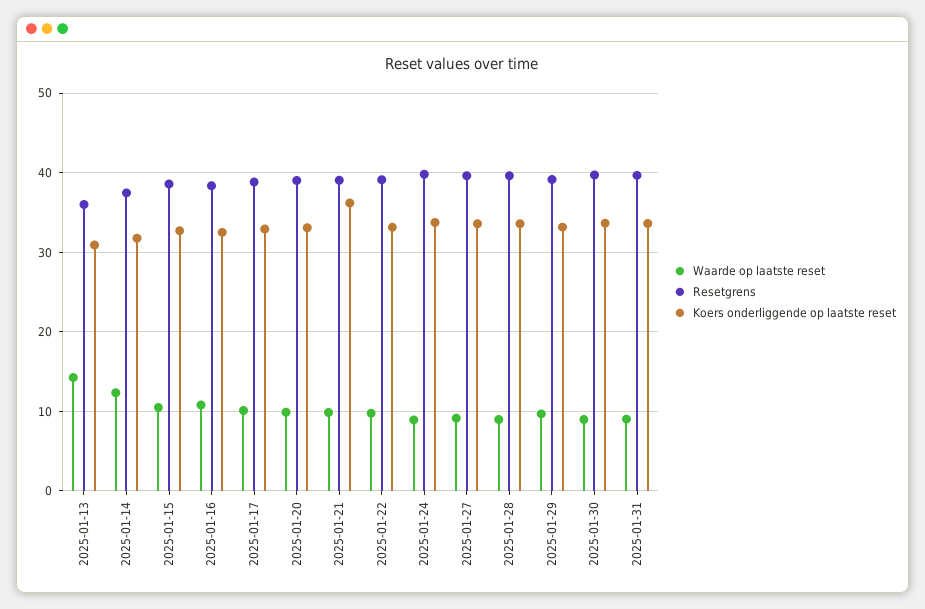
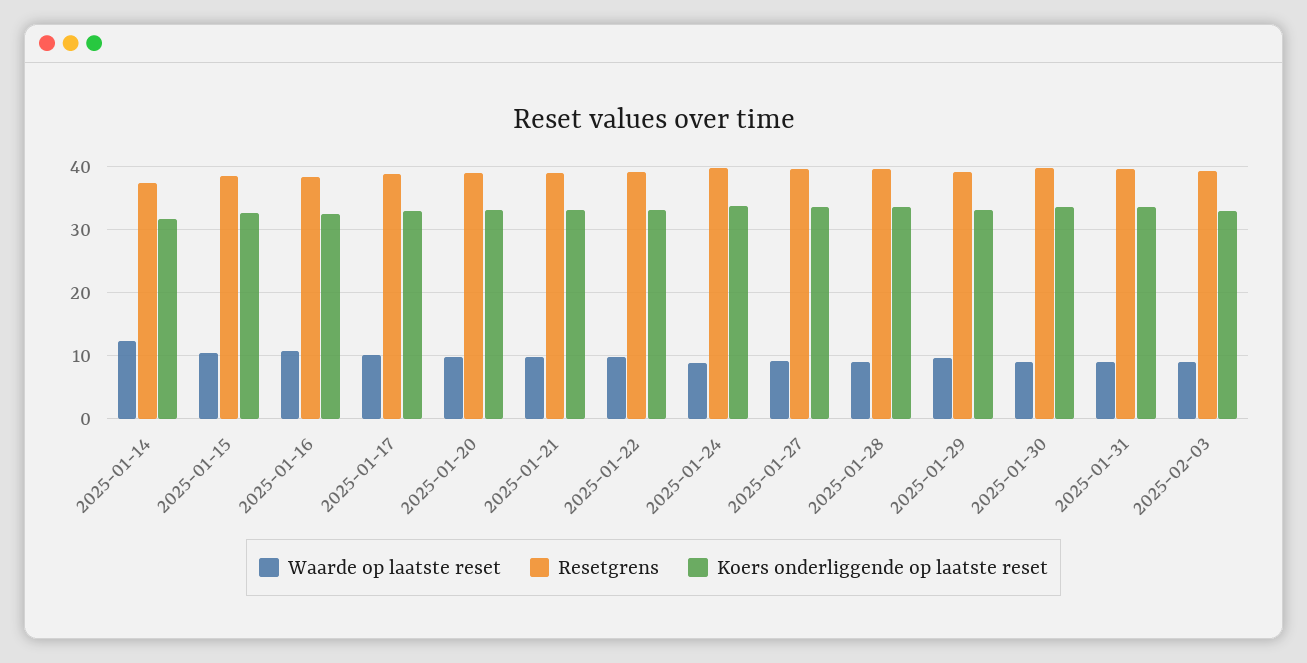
Waarde op laatste reset, 2025-01-13: 14 -> none
Resetgrens, 2025-01-13: 36 -> none
Koers onderliggende op laatste reset, 2025-01-13: 31 -> none
Koers onderliggende op laatste reset, 2025-01-21: 36 -> 33
Waarde op laatste reset, 2025-02-03: none -> 9
Resetgrens, 2025-02-03: none -> 39
Koers onderliggende op laatste reset, 2025-02-03: none -> 33

